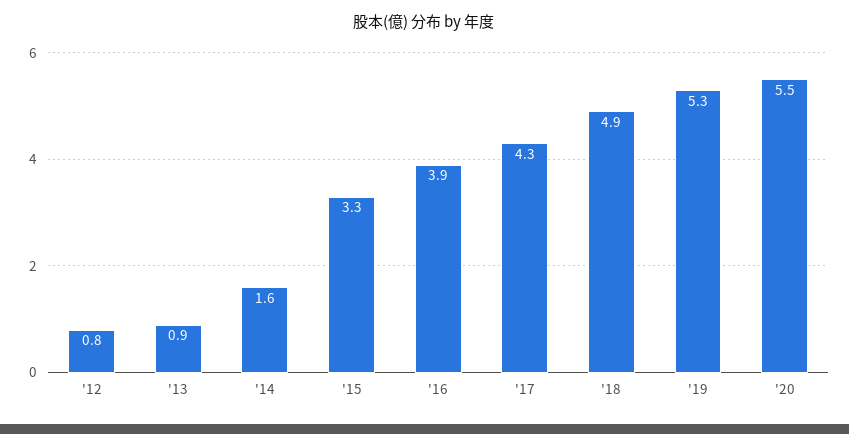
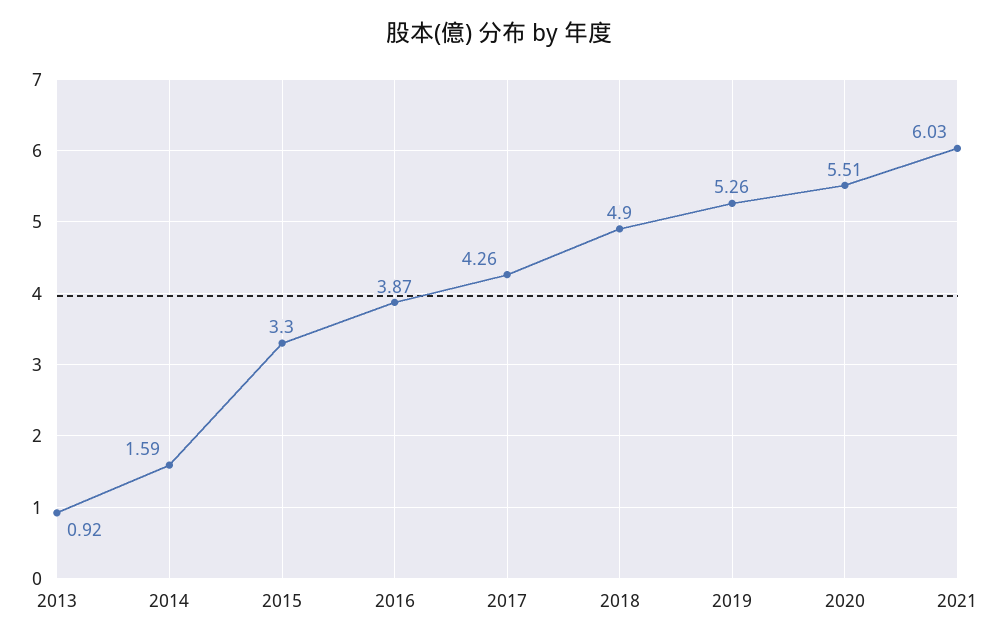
'12: 0.8 -> none
2021: none -> 6.03

